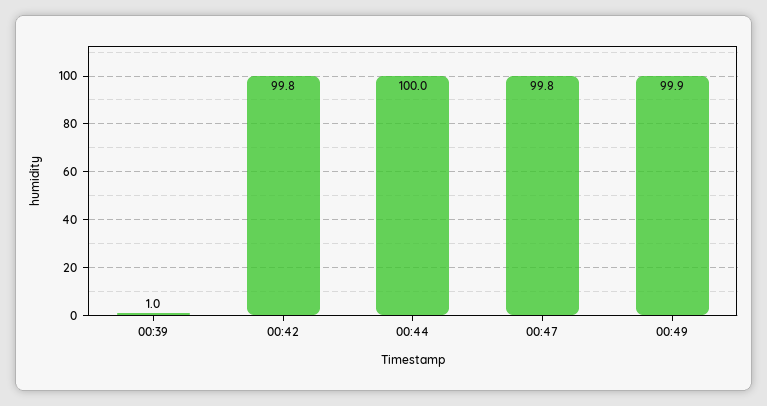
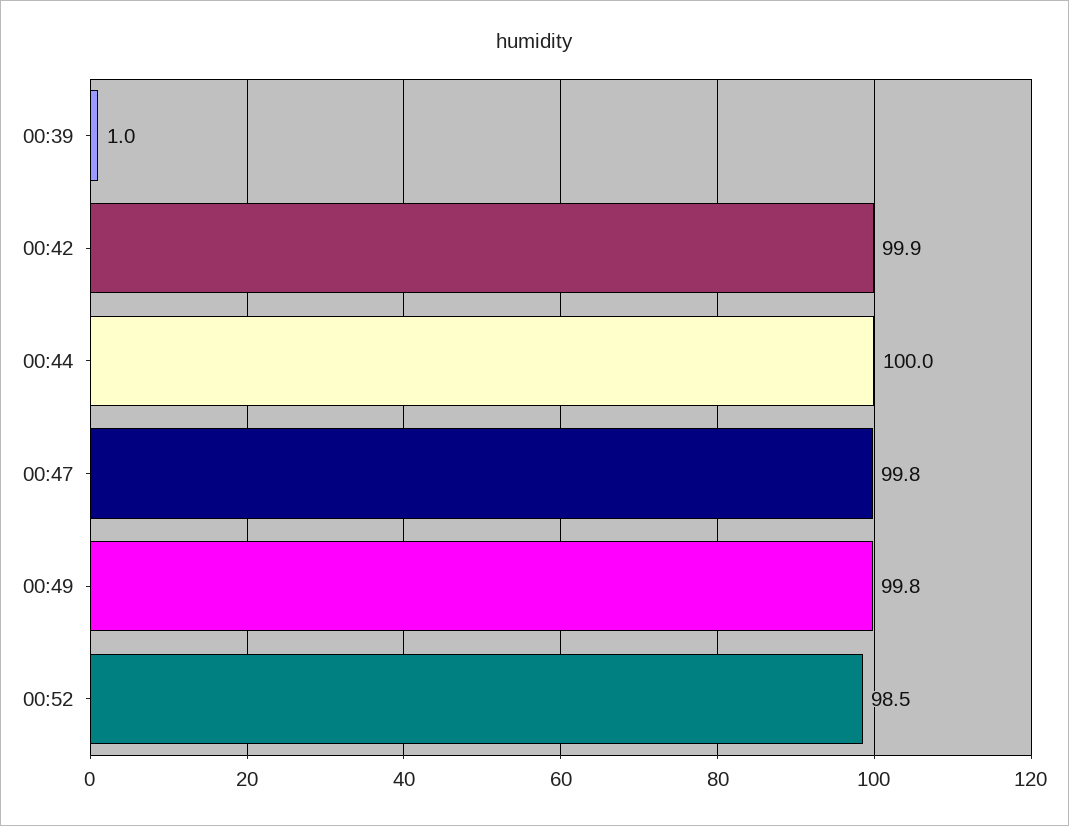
00:42: 99.8 -> 99.9
00:49: 99.9 -> 99.8
00:52: none -> 98.5

